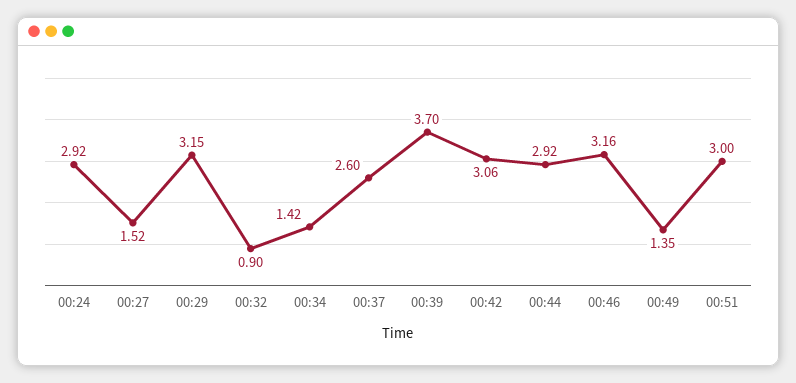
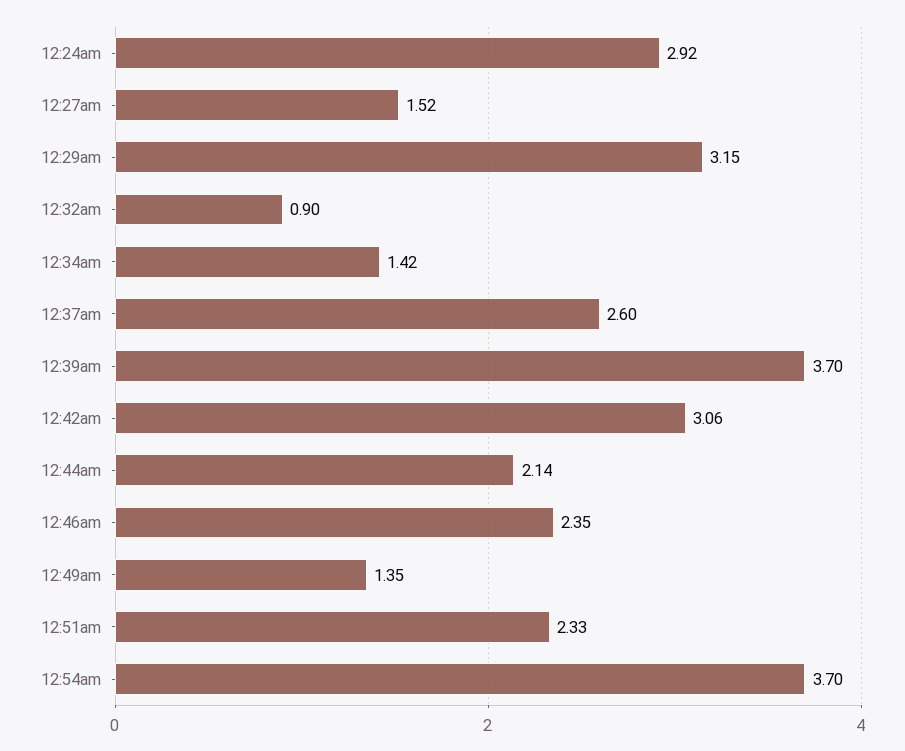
00:44: 2.92 -> 2.14
00:46: 3.16 -> 2.35
00:51: 3 -> 2.33
12:54am: none -> 3.7

